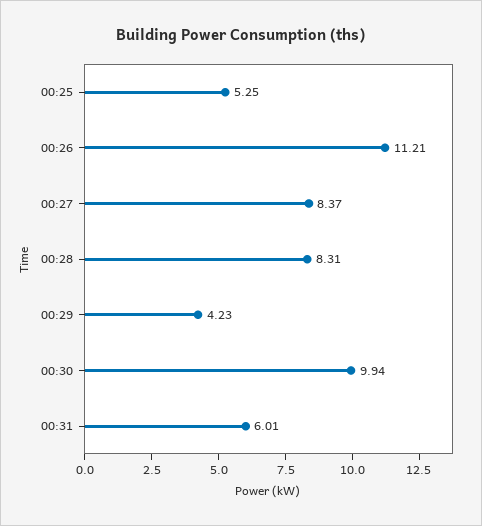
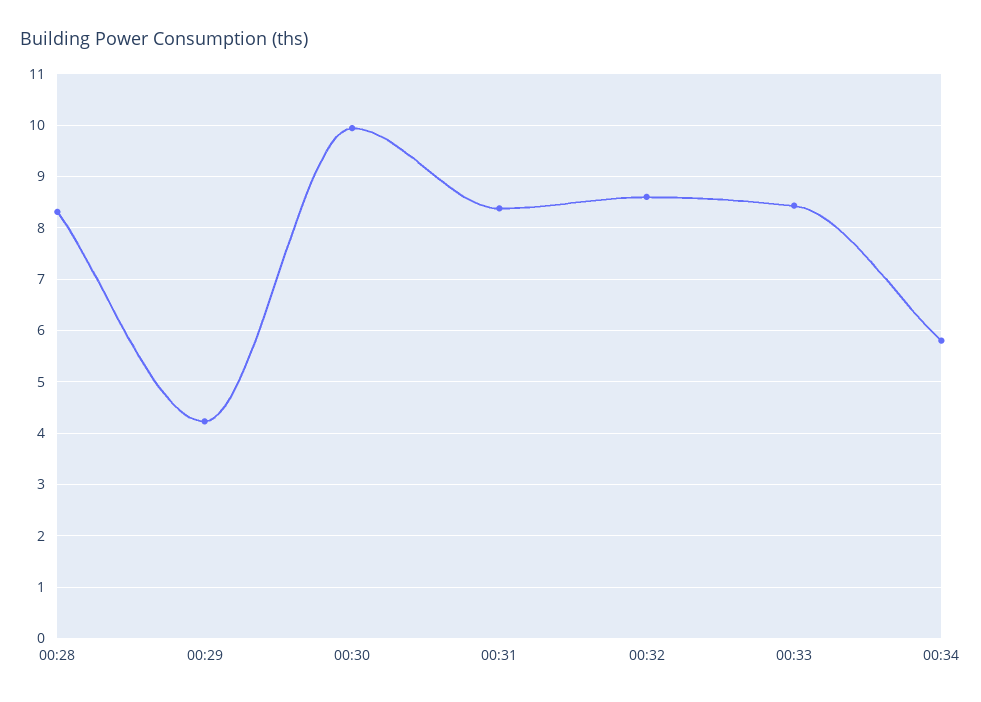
00:25: 5.25 -> none
00:26: 11.21 -> none
00:27: 8.37 -> none
00:31: 6.01 -> 8.4
00:32: none -> 8.6
00:33: none -> 8.4
00:34: none -> 5.8

